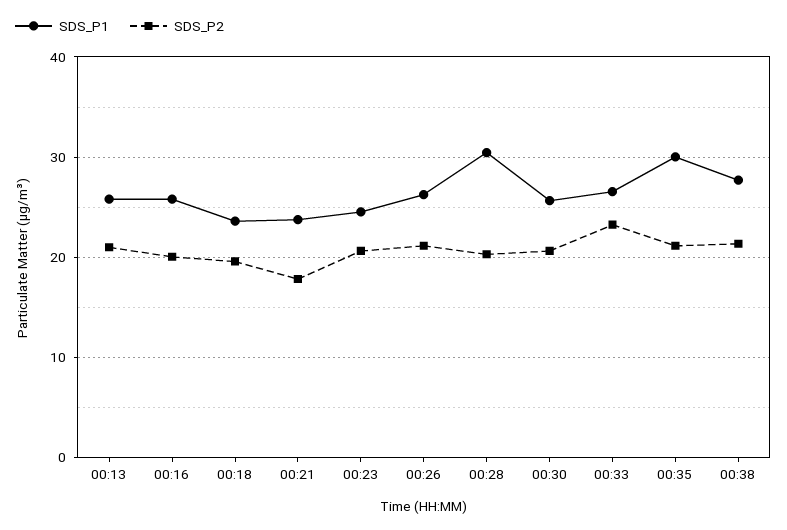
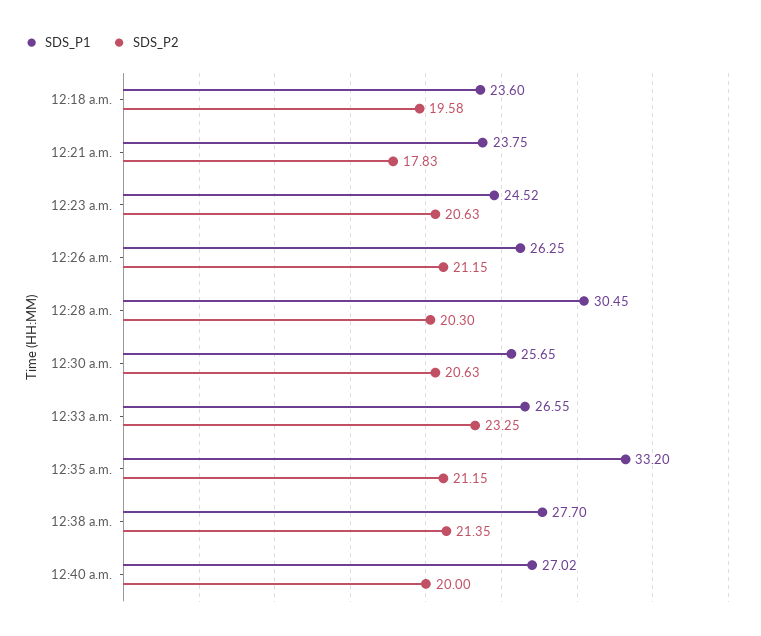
SDS_P1, 00:13: 26 -> none
SDS_P2, 00:13: 21 -> none
SDS_P1, 00:16: 26 -> none
SDS_P2, 00:16: 20 -> none
SDS_P1, 00:35: 30 -> 33.2
SDS_P1, 12:40 a.m.: none -> 27.02
SDS_P2, 12:40 a.m.: none -> 20

